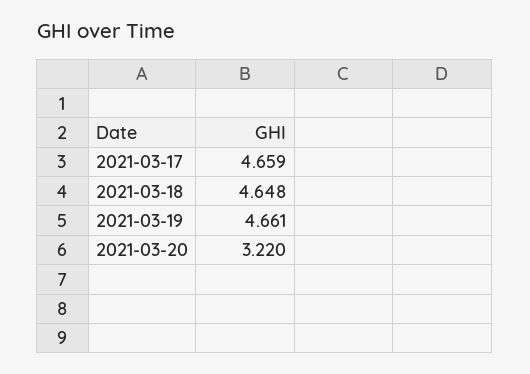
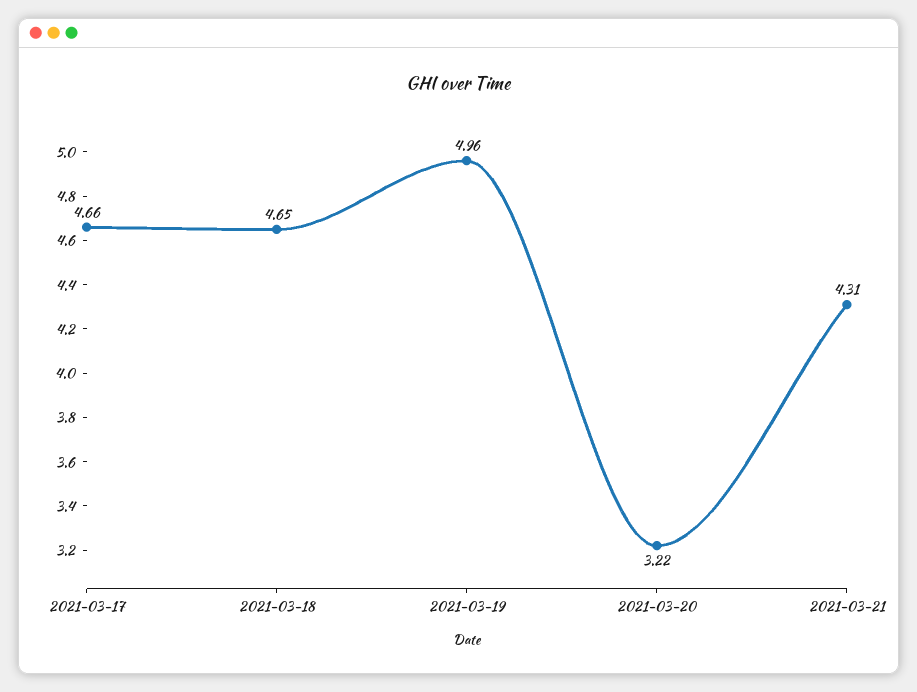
2021-03-19: 4.661 -> 4.96
2021-03-21: none -> 4.31

